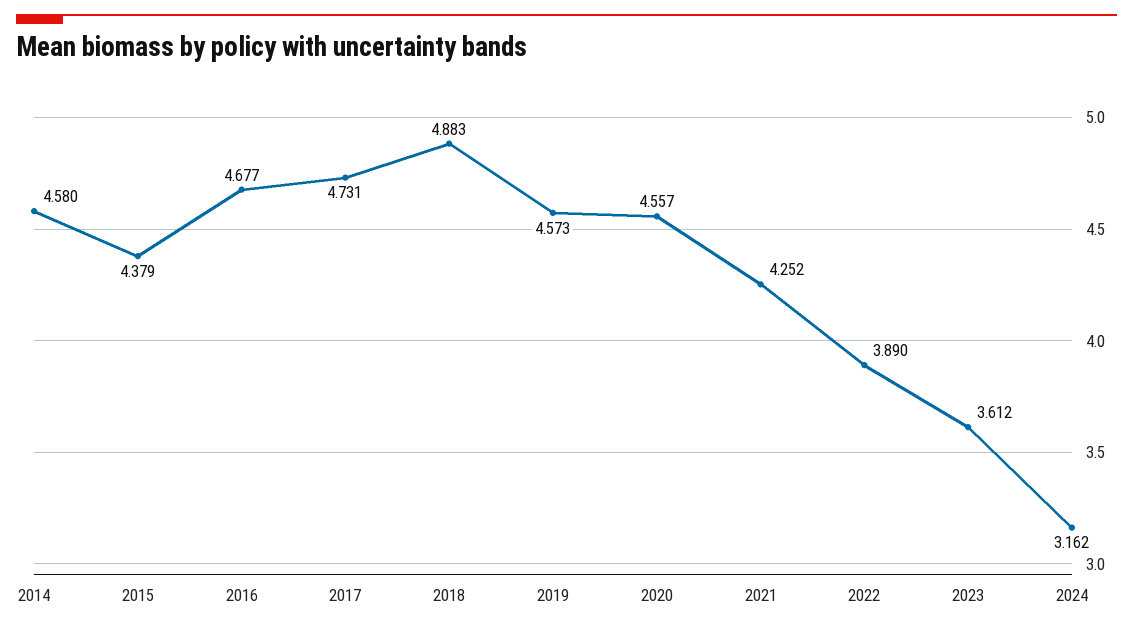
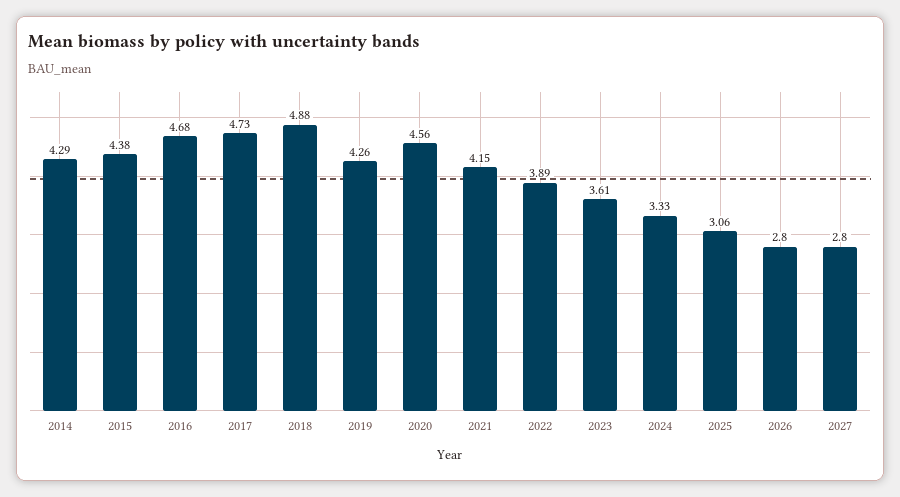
2014: 4.58 -> 4.29
2019: 4.573 -> 4.26
2021: 4.252 -> 4.15
2024: 3.162 -> 3.33
2025: none -> 3.06
2026: none -> 2.8
2027: none -> 2.8

